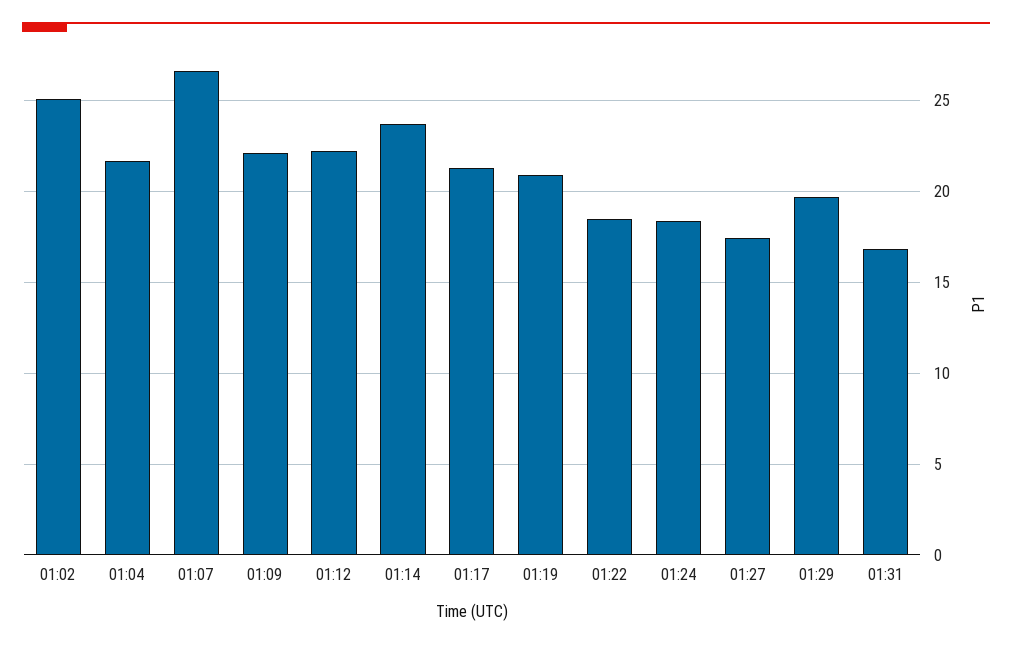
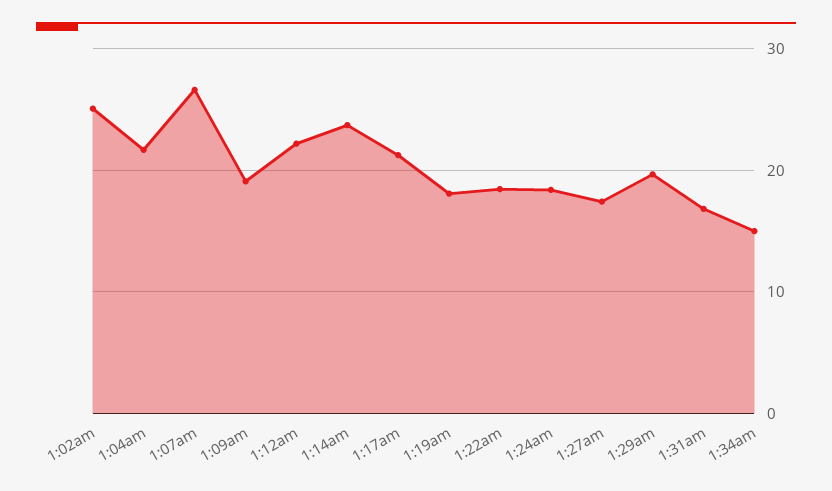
01:09: 22 -> 19
01:19: 21 -> 18
1:34am: none -> 15

